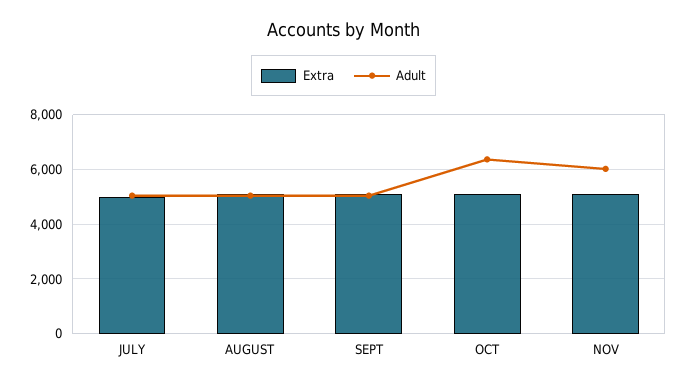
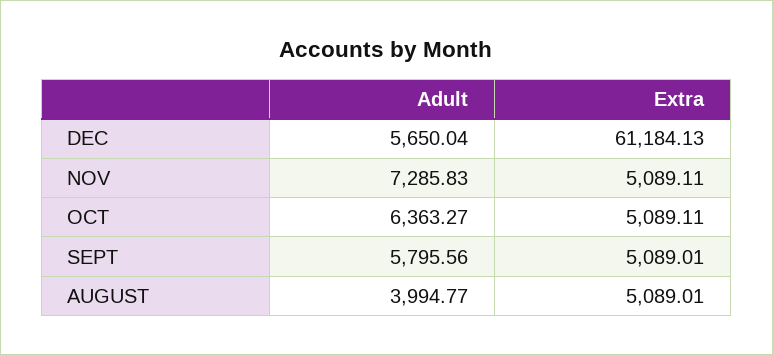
Extra, JULY: 5000 -> none
Adult, JULY: 5000 -> none
Adult, AUGUST: 5000 -> 3994.77
Adult, SEPT: 5000 -> 5795.56
Adult, NOV: 6000 -> 7285.83
Adult, DEC: none -> 5650.04
Extra, DEC: none -> 61184.13

